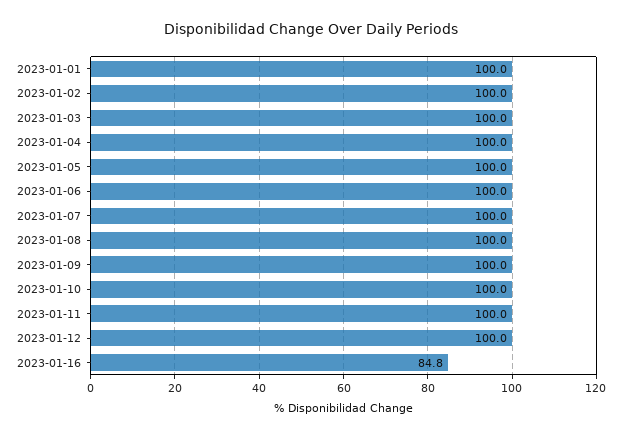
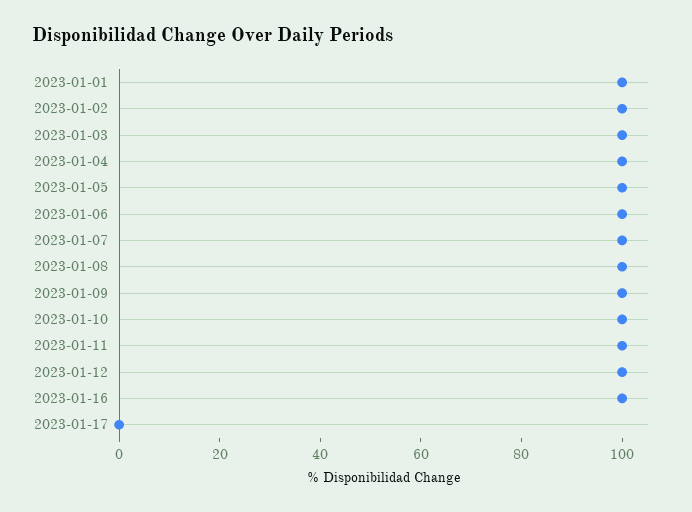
2023-01-16: 84.8 -> 100
2023-01-17: none -> 0

